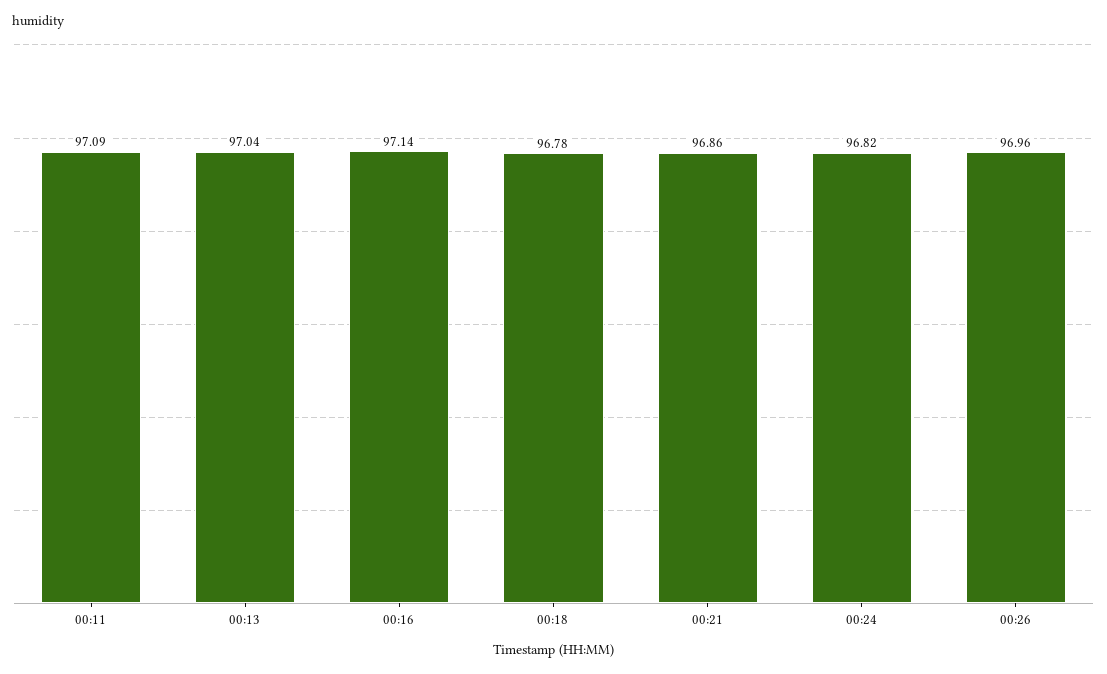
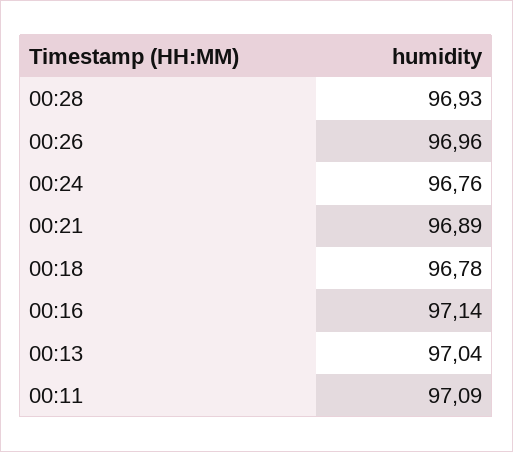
00:21: 96.86 -> 96.89
00:24: 96.82 -> 96.76
00:28: none -> 96.93

